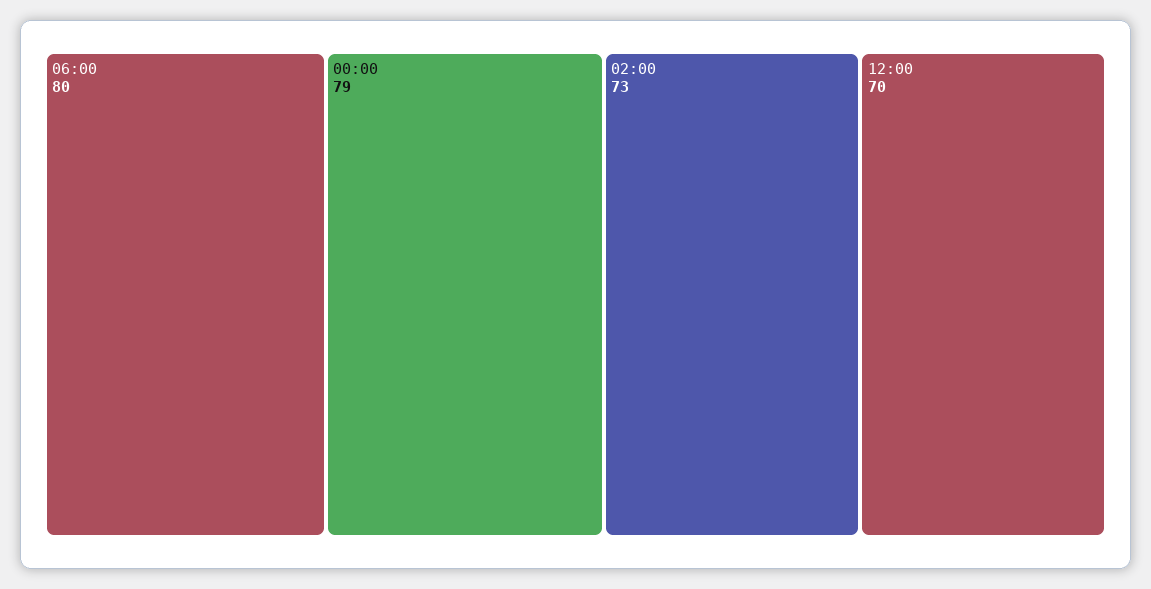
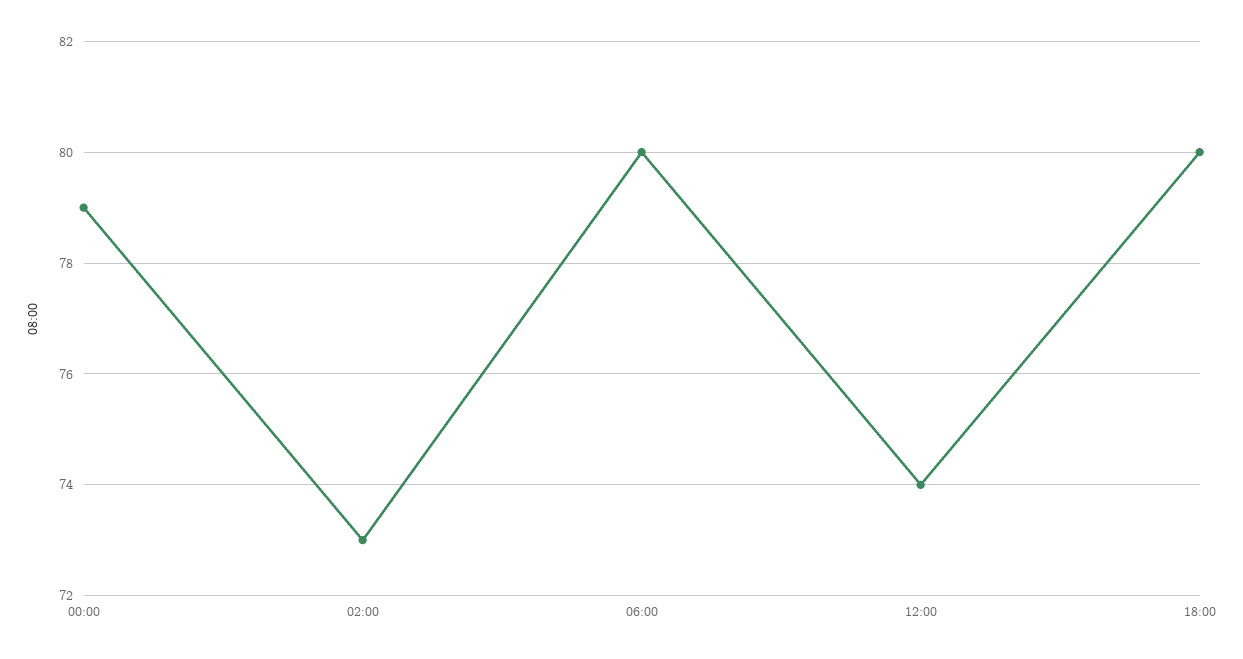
12:00: 70 -> 74
18:00: none -> 80

